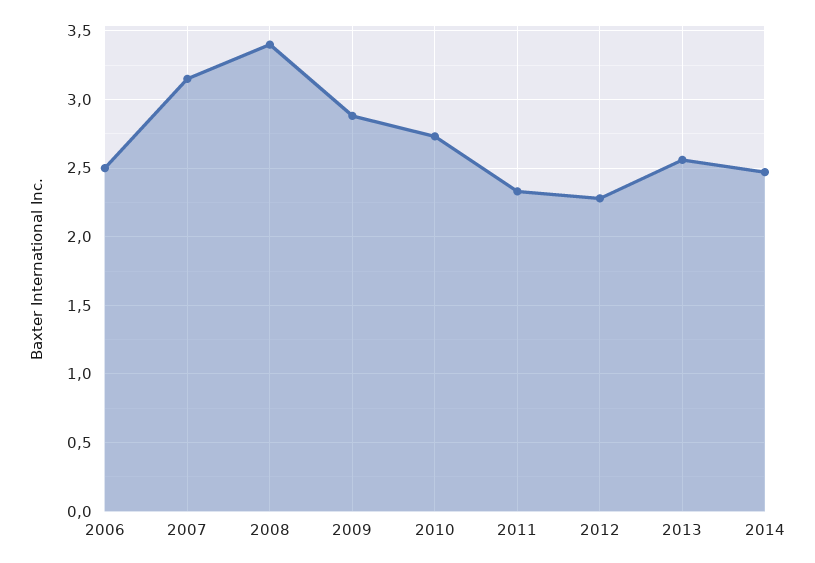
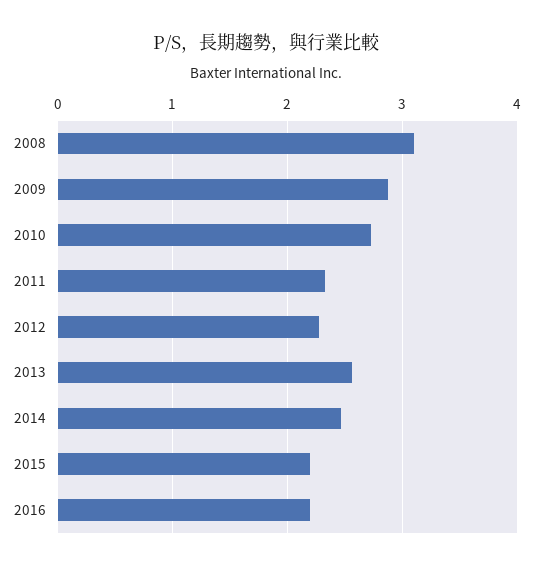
2006: 2.5 -> none
2007: 3.15 -> none
2008: 3.4 -> 3.1
2015: none -> 2.2
2016: none -> 2.2

